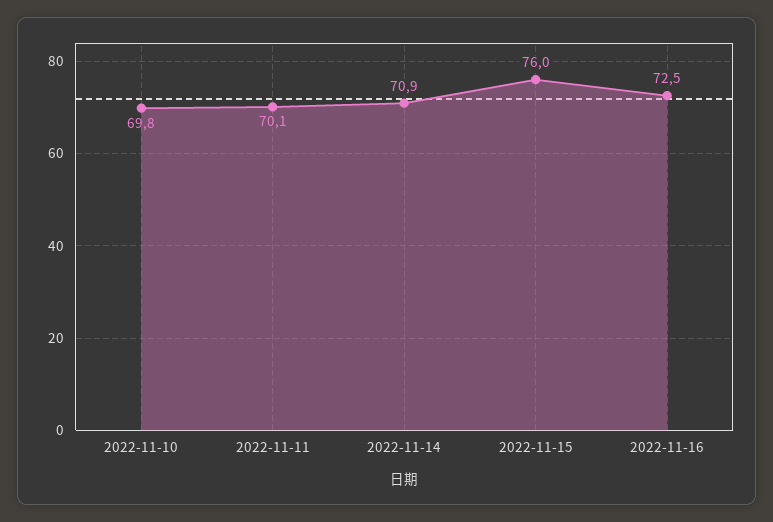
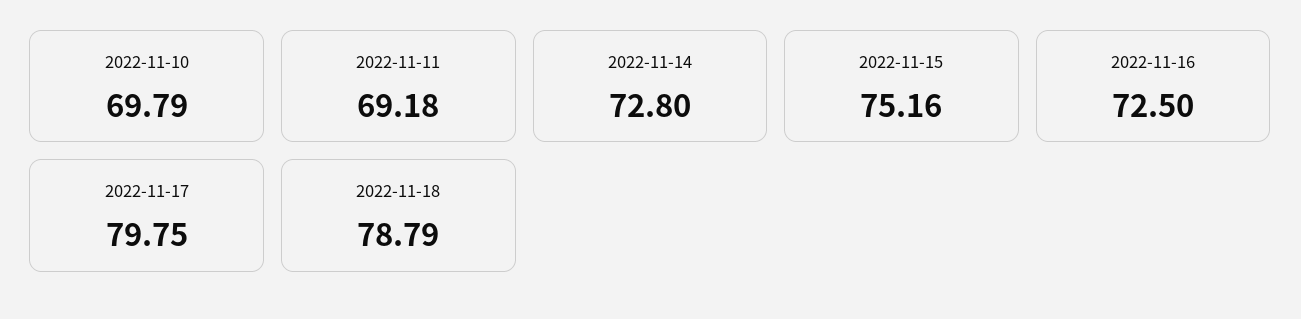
2022-11-11: 70.1 -> 69.18
2022-11-14: 70.9 -> 72.8
2022-11-15: 76 -> 75.16
2022-11-17: none -> 79.75
2022-11-18: none -> 78.79

